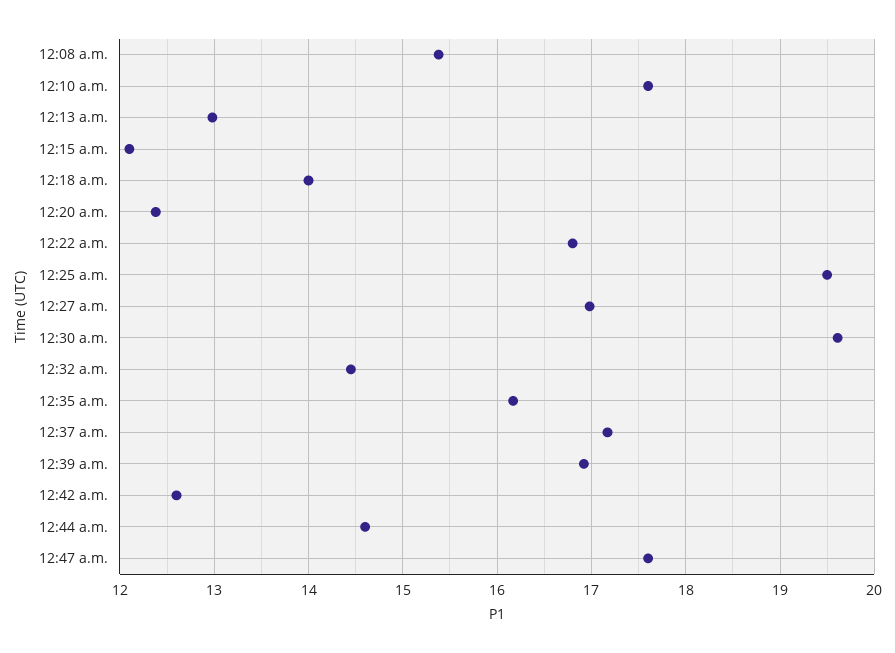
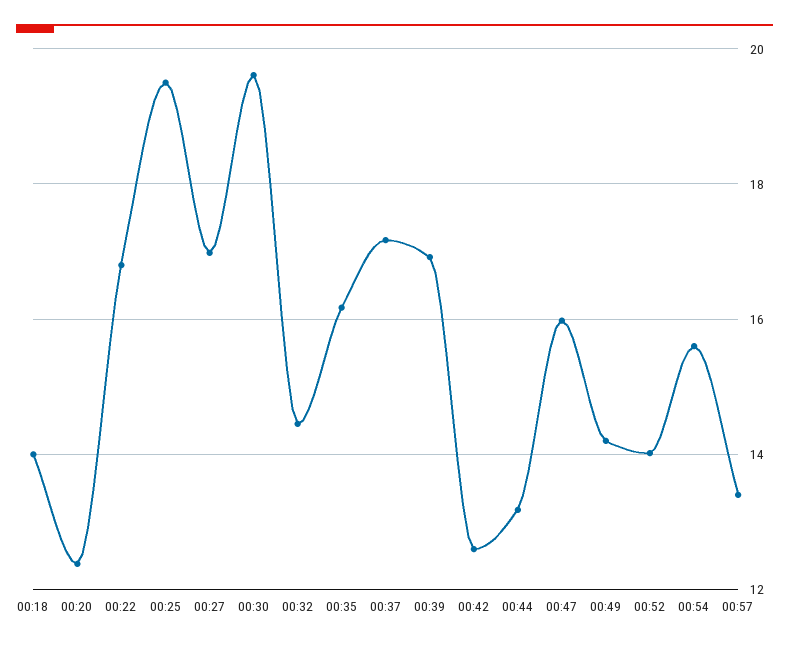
12:08 a.m.: 15.4 -> none
12:10 a.m.: 17.6 -> none
12:13 a.m.: 13 -> none
12:15 a.m.: 12.1 -> none
12:44 a.m.: 14.6 -> 13.2
12:47 a.m.: 17.6 -> 16
00:49: none -> 14.2
00:52: none -> 14
00:54: none -> 15.6
00:57: none -> 13.4

